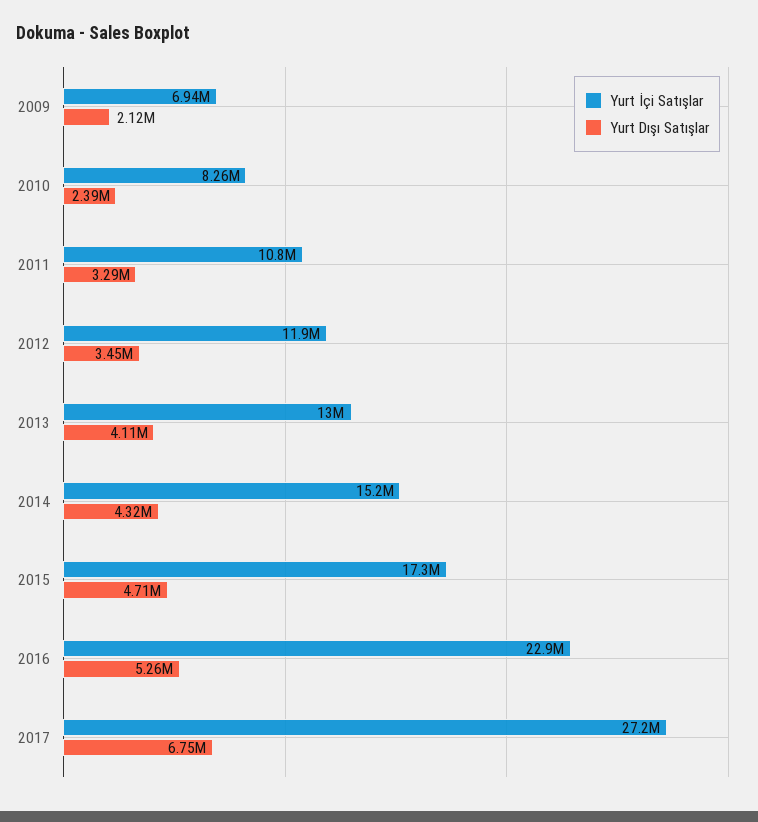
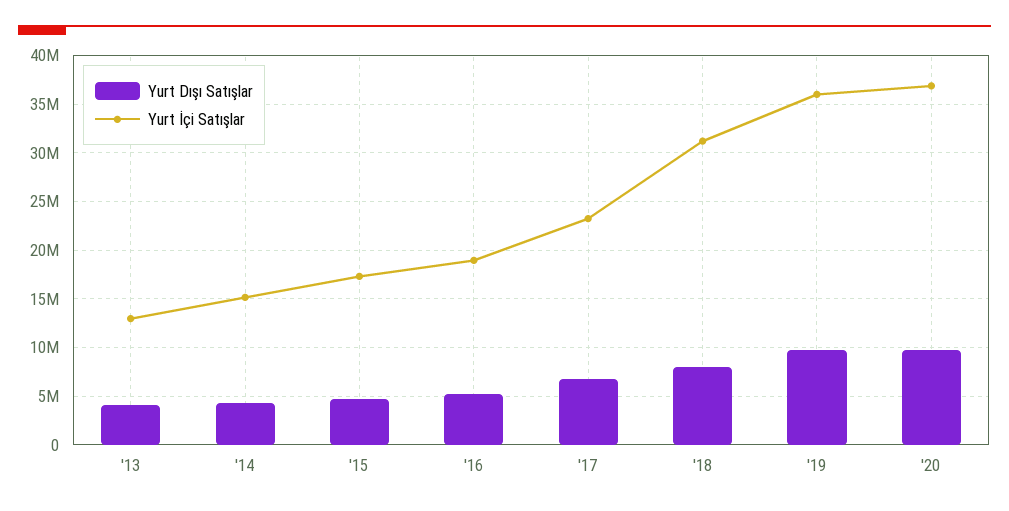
Yurt İçi Satışlar, 2009: 6940000 -> none
Yurt Dışı Satışlar, 2009: 2120000 -> none
Yurt İçi Satışlar, 2010: 8260000 -> none
Yurt Dışı Satışlar, 2010: 2390000 -> none
Yurt İçi Satışlar, 2011: 10800000 -> none
Yurt Dışı Satışlar, 2011: 3290000 -> none
Yurt İçi Satışlar, 2012: 11900000 -> none
Yurt Dışı Satışlar, 2012: 3450000 -> none
Yurt İçi Satışlar, 2016: 22900000 -> 19000000
Yurt İçi Satışlar, 2017: 27200000 -> 23000000
Yurt Dışı Satışlar, '18: none -> 8000000
Yurt İçi Satışlar, '18: none -> 31000000
Yurt Dışı Satışlar, '19: none -> 10000000
Yurt İçi Satışlar, '19: none -> 36000000
Yurt Dışı Satışlar, '20: none -> 10000000
Yurt İçi Satışlar, '20: none -> 37000000

